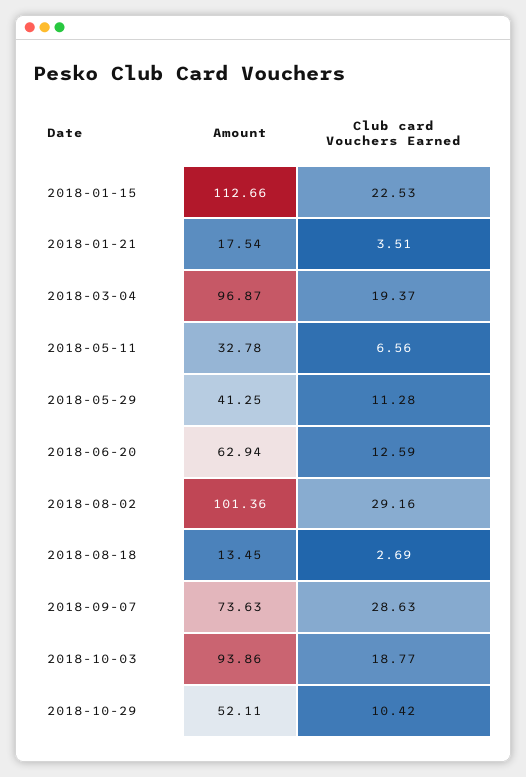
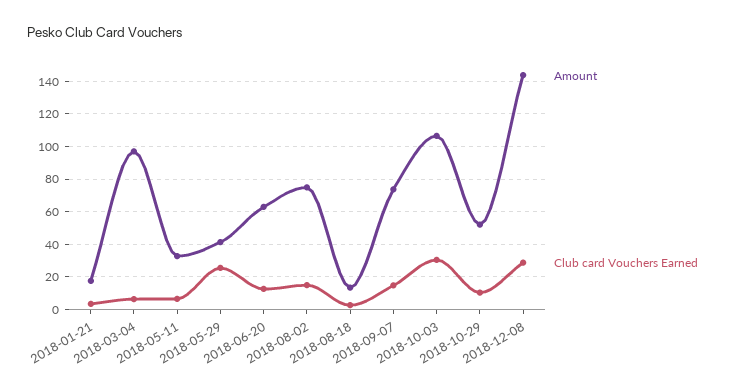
Amount, 2018-01-15: 112.66 -> none
Club card Vouchers Earned, 2018-01-15: 22.53 -> none
Club card Vouchers Earned, 2018-03-04: 19.37 -> 5
Club card Vouchers Earned, 2018-05-29: 11.28 -> 25
Amount, 2018-08-02: 101.36 -> 75
Club card Vouchers Earned, 2018-08-02: 29.16 -> 15
Club card Vouchers Earned, 2018-09-07: 28.63 -> 15
Amount, 2018-10-03: 93.86 -> 105
Club card Vouchers Earned, 2018-10-03: 18.77 -> 30
Amount, 2018-12-08: none -> 145
Club card Vouchers Earned, 2018-12-08: none -> 30

